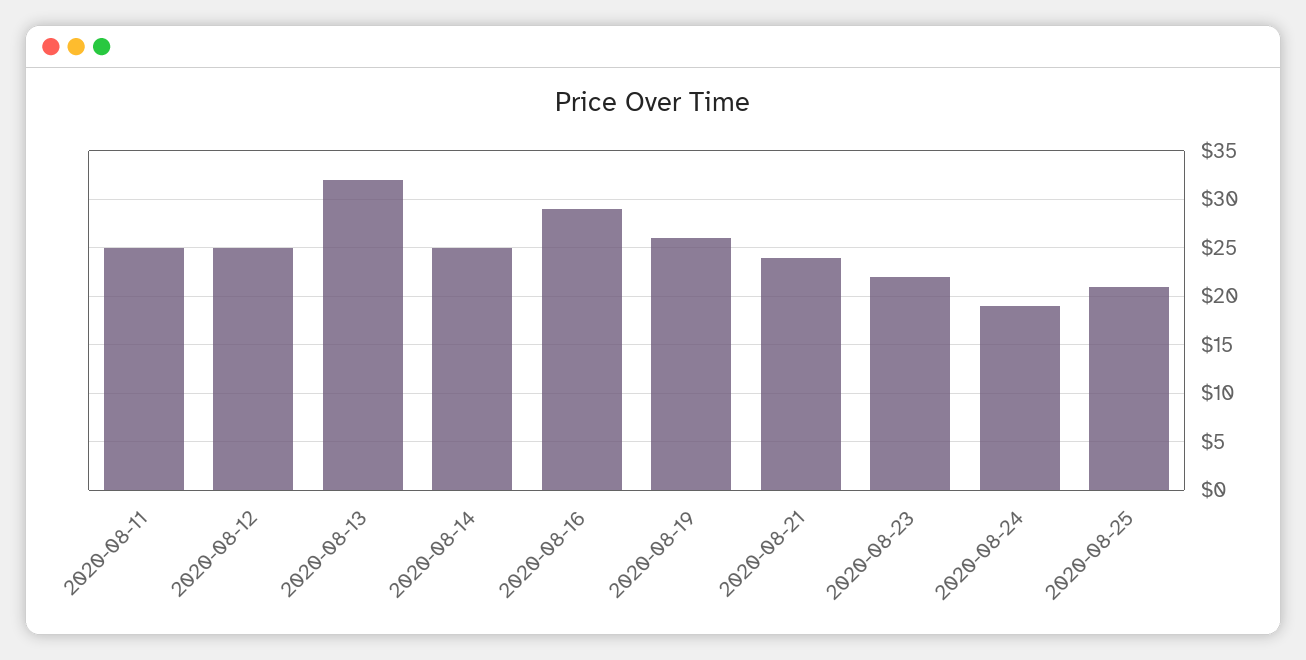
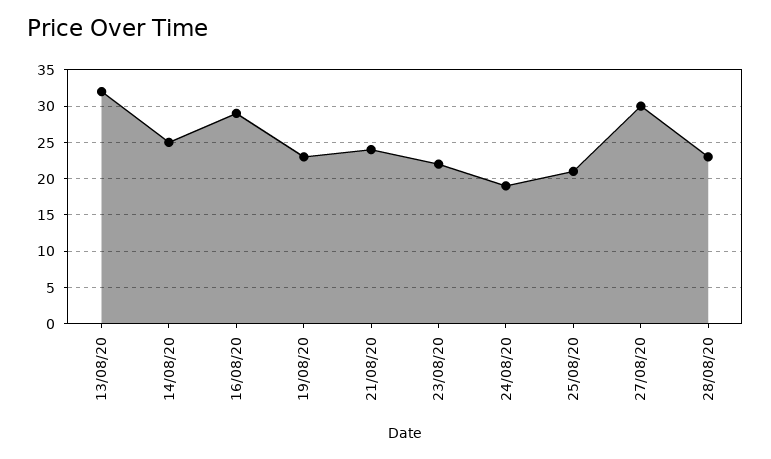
2020-08-11: 25 -> none
2020-08-12: 25 -> none
2020-08-19: 26 -> 23
27/08/20: none -> 30
28/08/20: none -> 23

